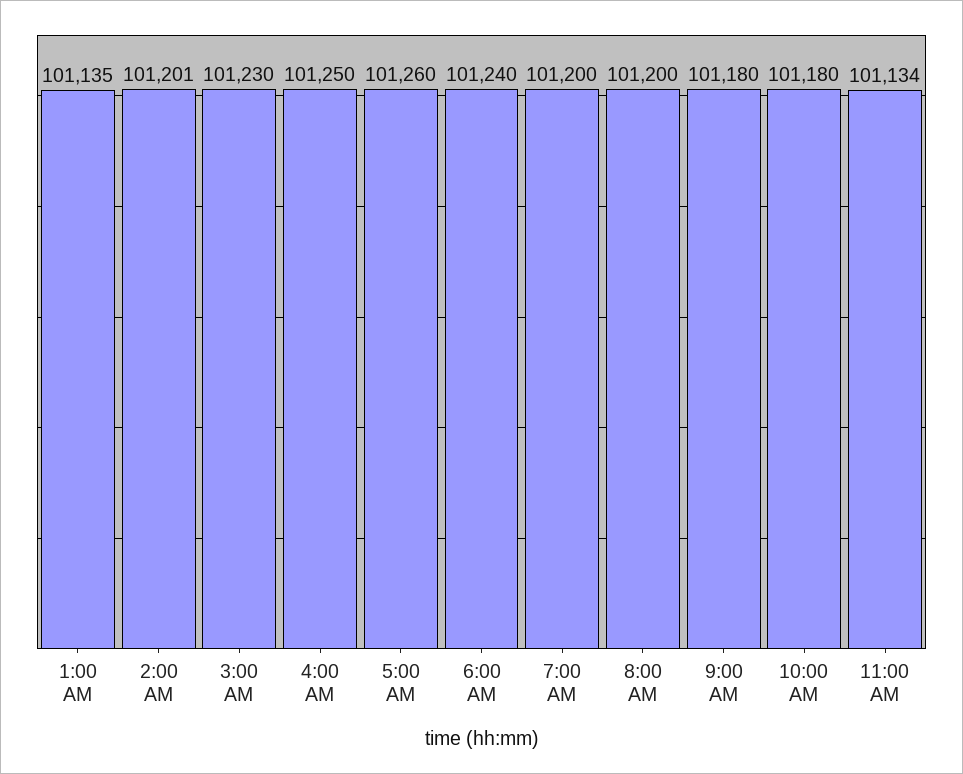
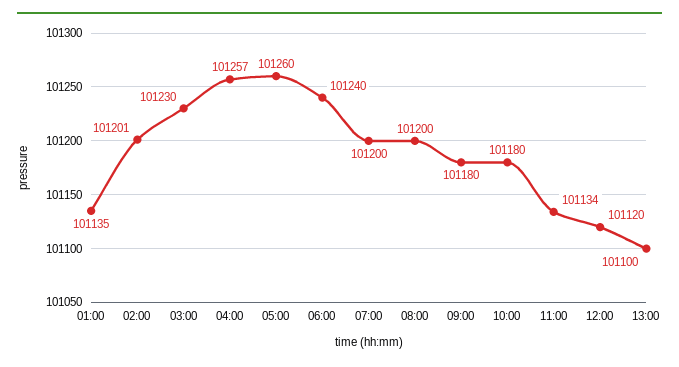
4:00 AM: 101250 -> 101257
12:00: none -> 101120
13:00: none -> 101100

